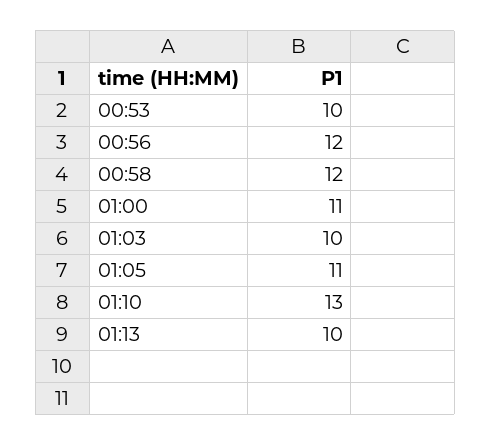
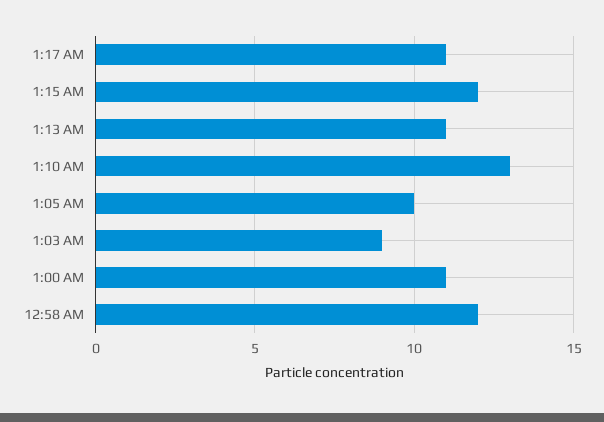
00:53: 10 -> none
00:56: 12 -> none
01:03: 10 -> 9
01:05: 11 -> 10
01:13: 10 -> 11
1:17 AM: none -> 11
1:15 AM: none -> 12

